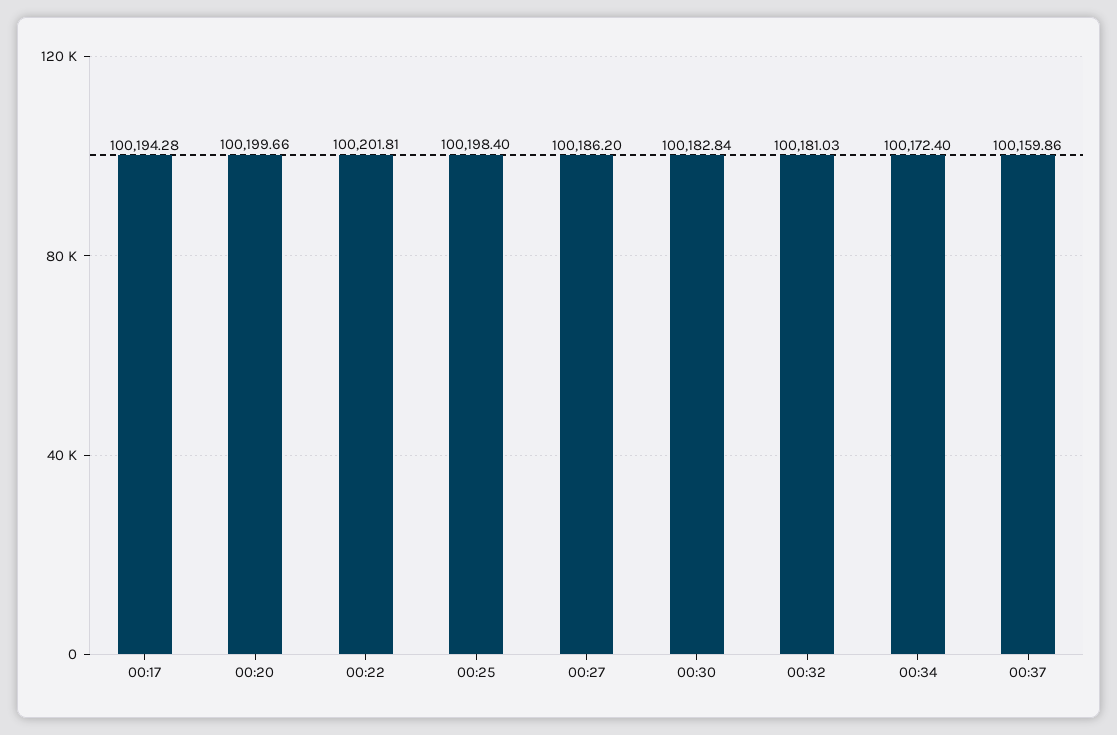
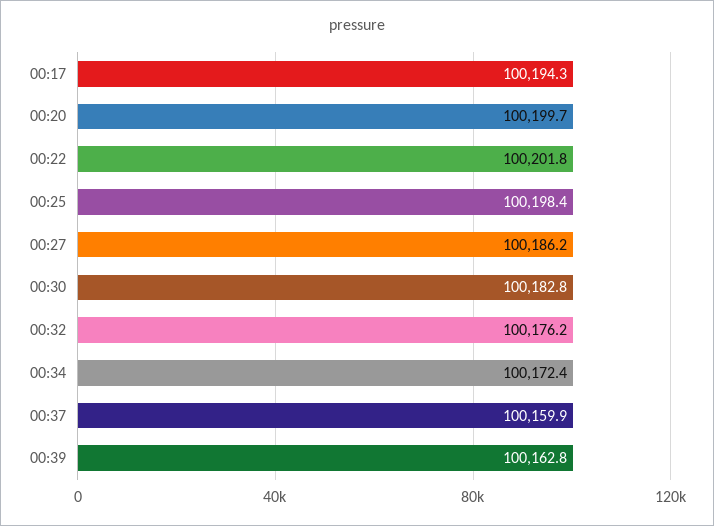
00:32: 100181.03 -> 100176.2
00:39: none -> 100162.8

